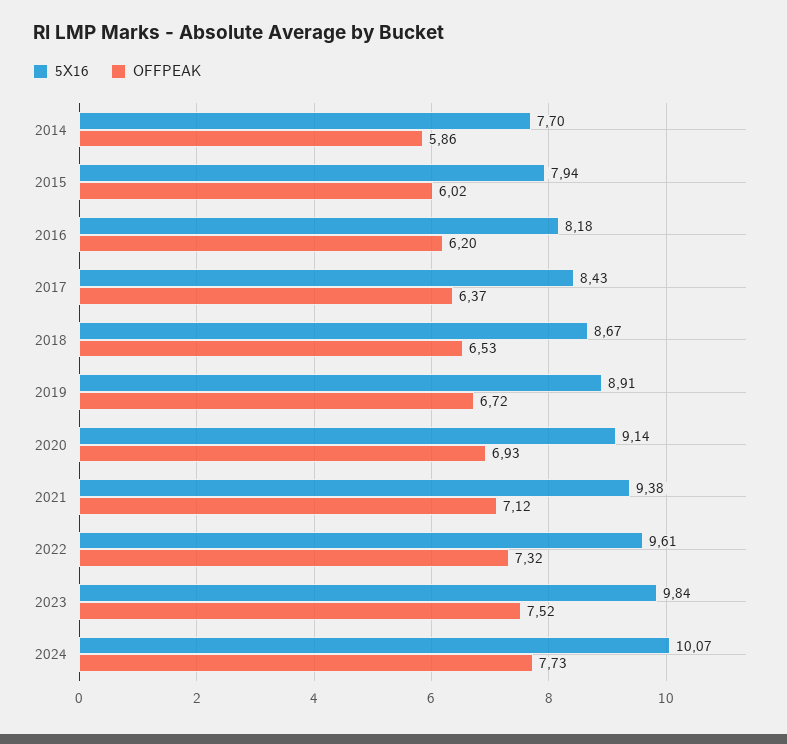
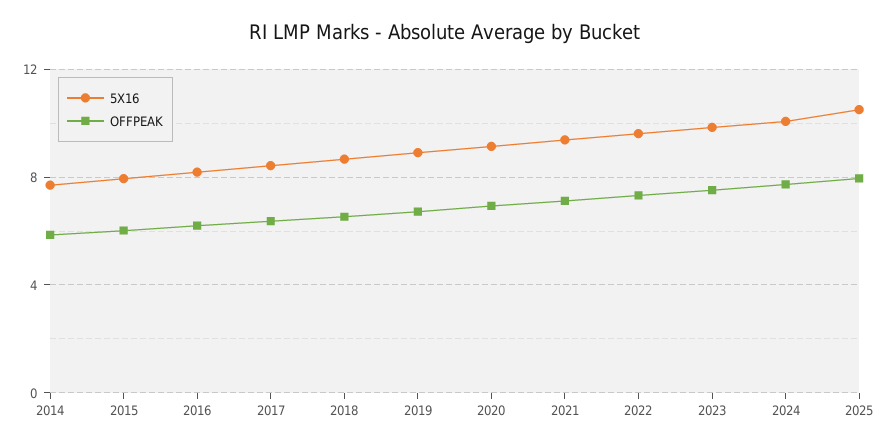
5X16, 2025: none -> 10.5
OFFPEAK, 2025: none -> 8

